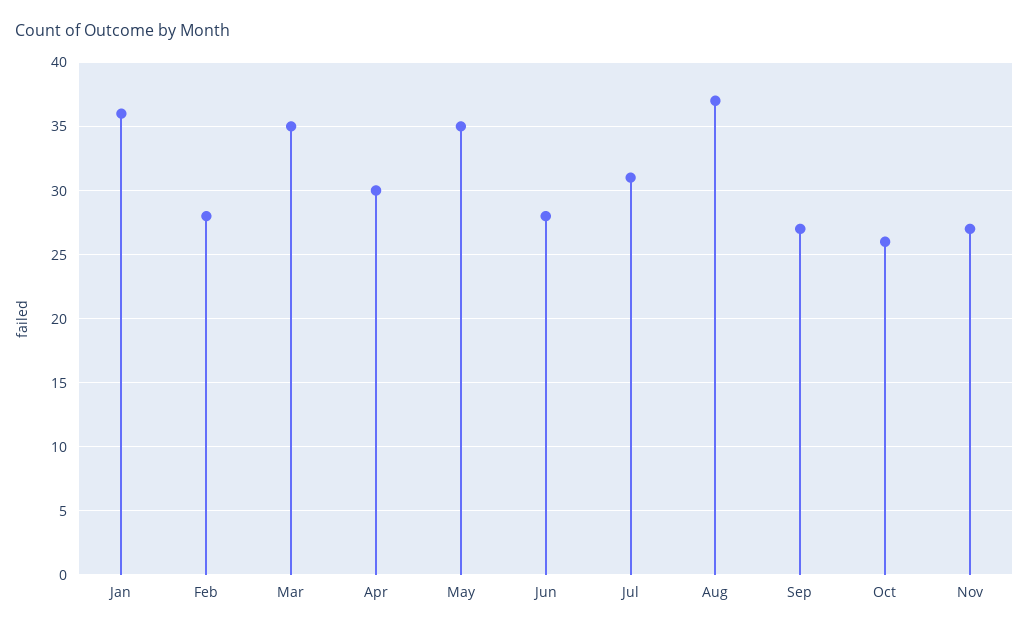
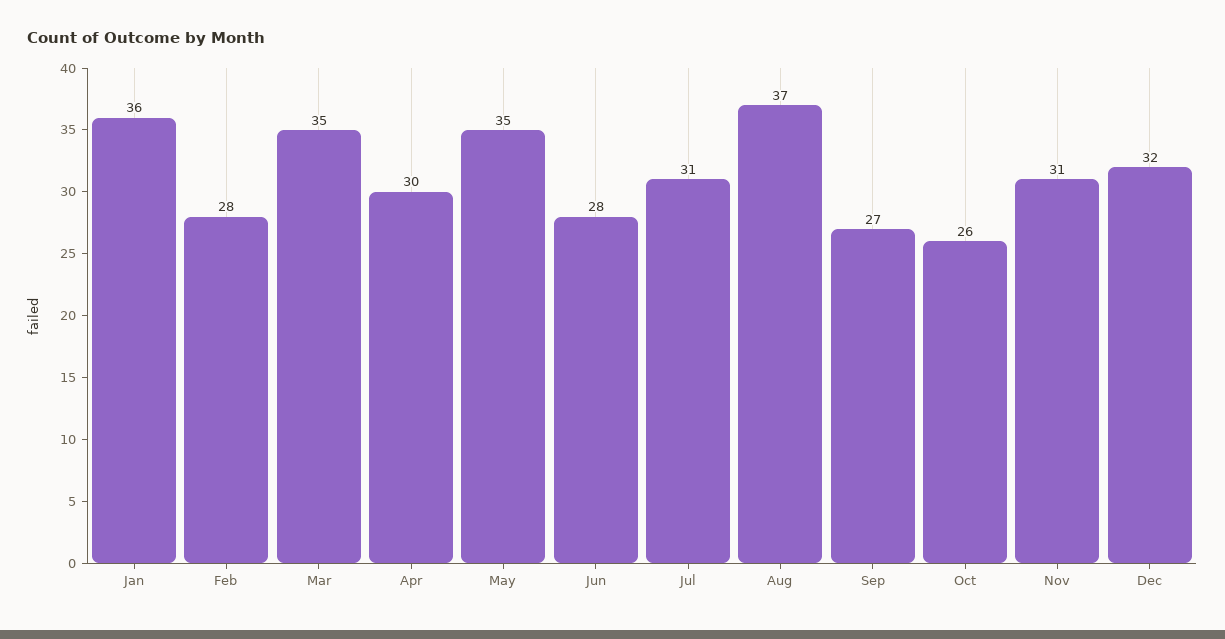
Nov: 27 -> 31
Dec: none -> 32

